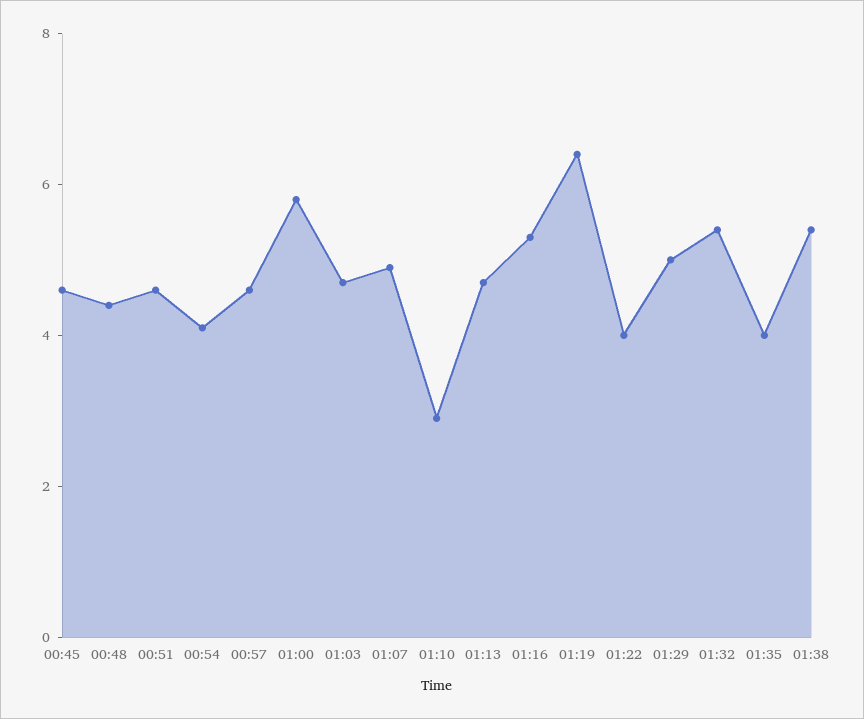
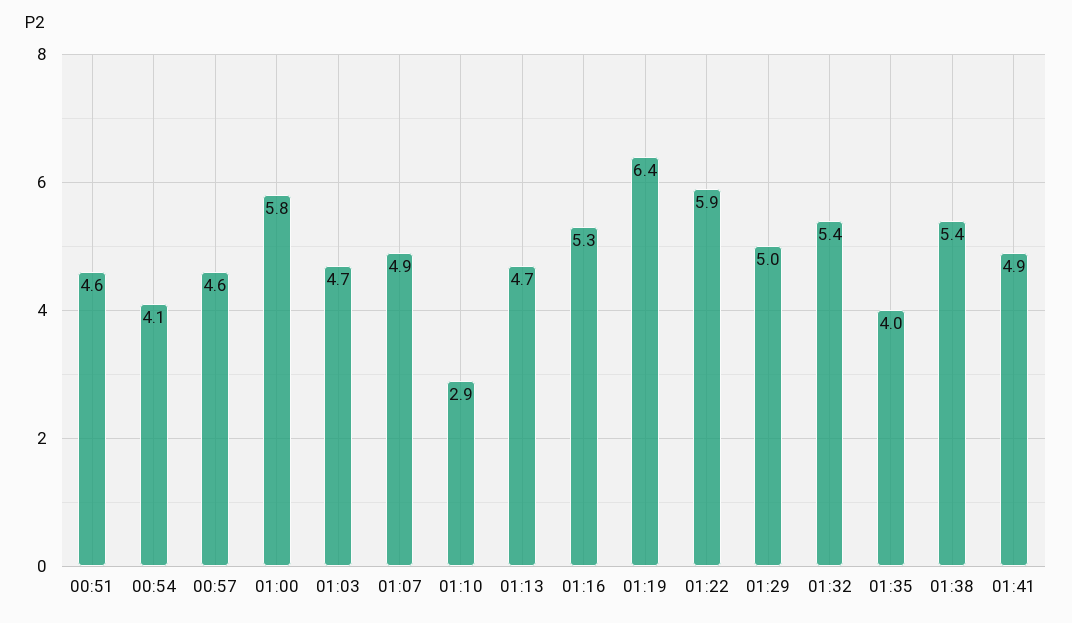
00:45: 4.5 -> none
00:48: 4.5 -> none
01:22: 4 -> 5.9
01:41: none -> 4.9

